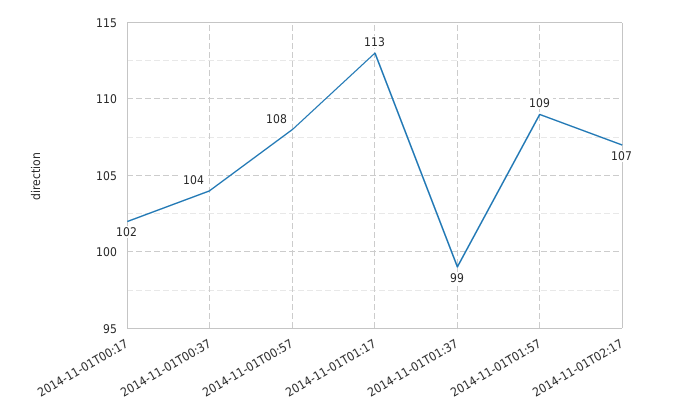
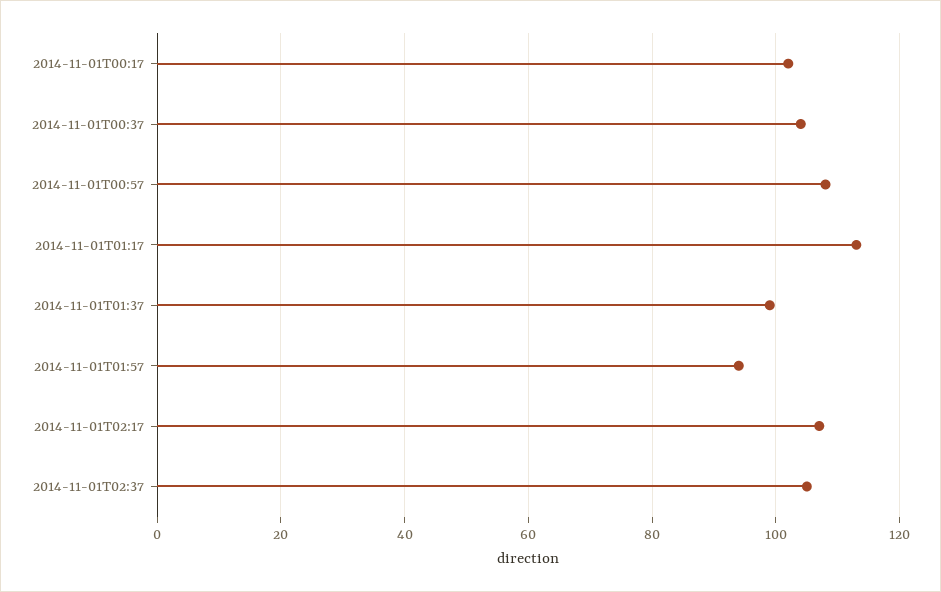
2014-11-01T01:57: 109 -> 95
2014-11-01T02:37: none -> 105

